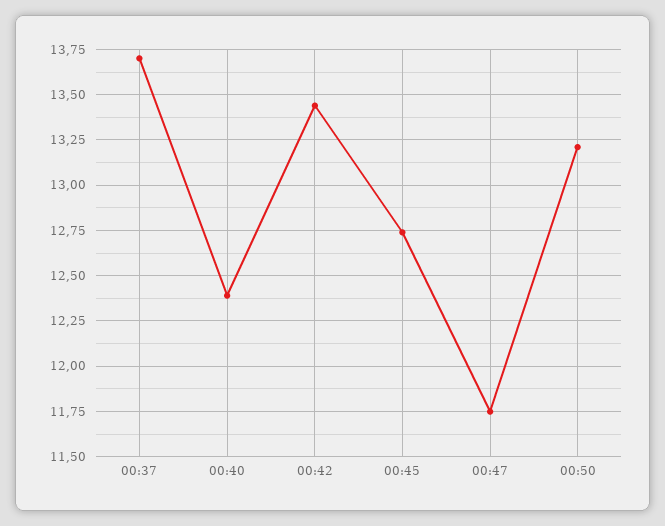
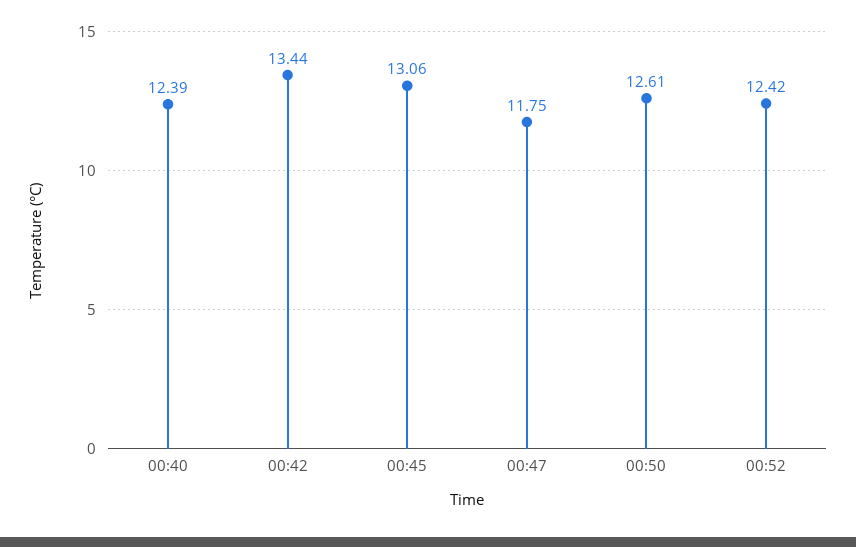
00:37: 13.7 -> none
00:45: 12.75 -> 13.06
00:50: 13.2 -> 12.61
00:52: none -> 12.42

